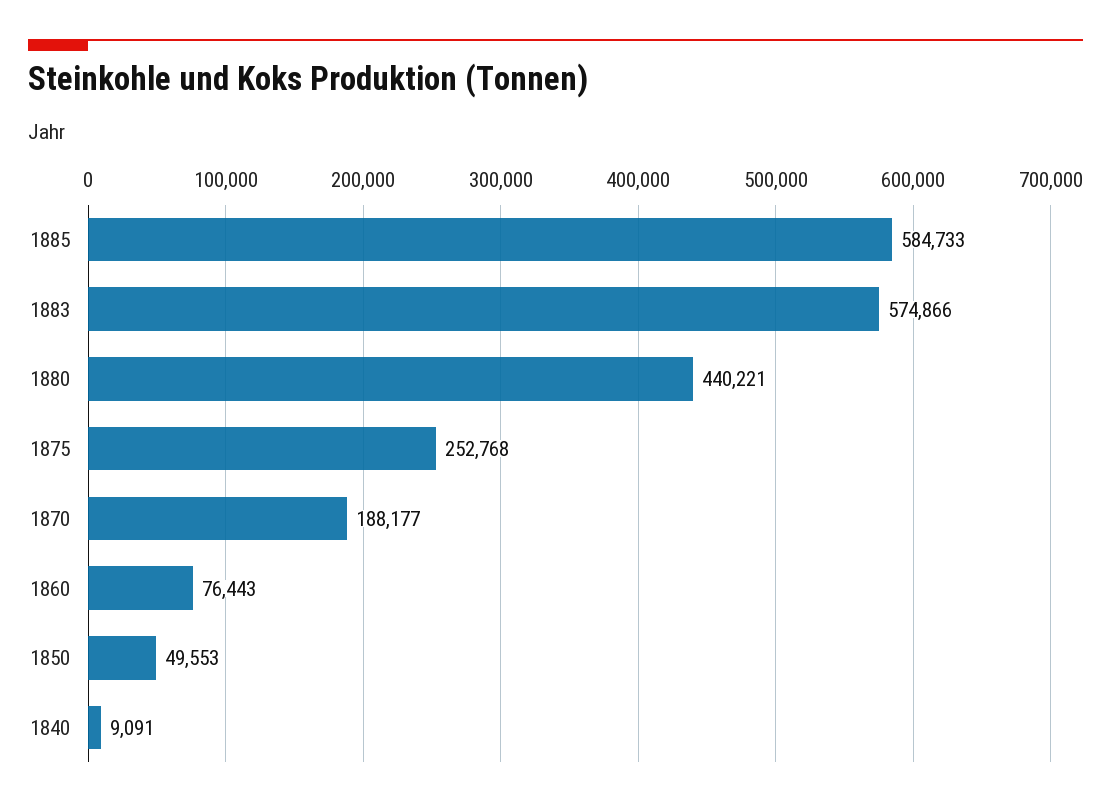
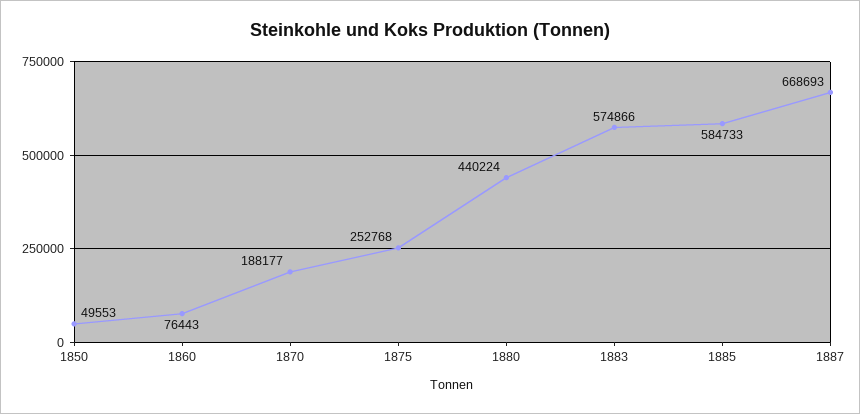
1880: 440221 -> 440224
1840: 9091 -> none
1887: none -> 668693

